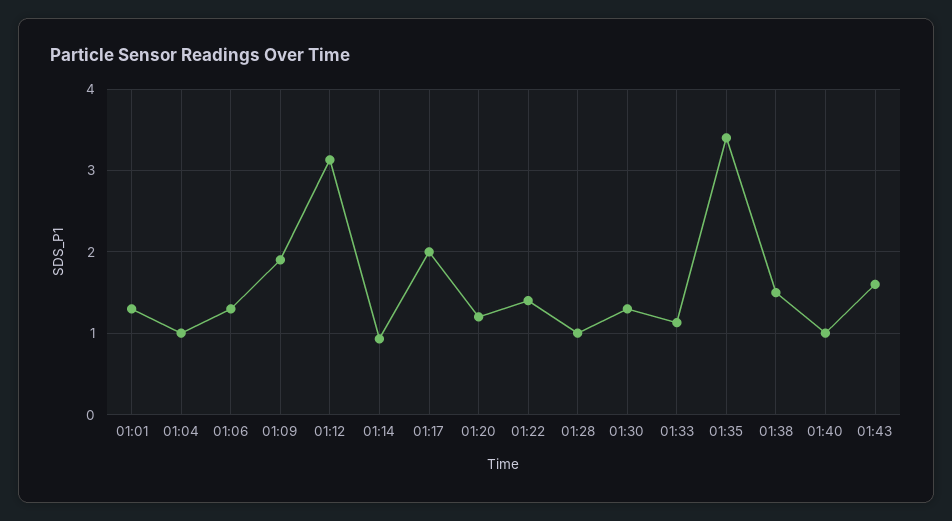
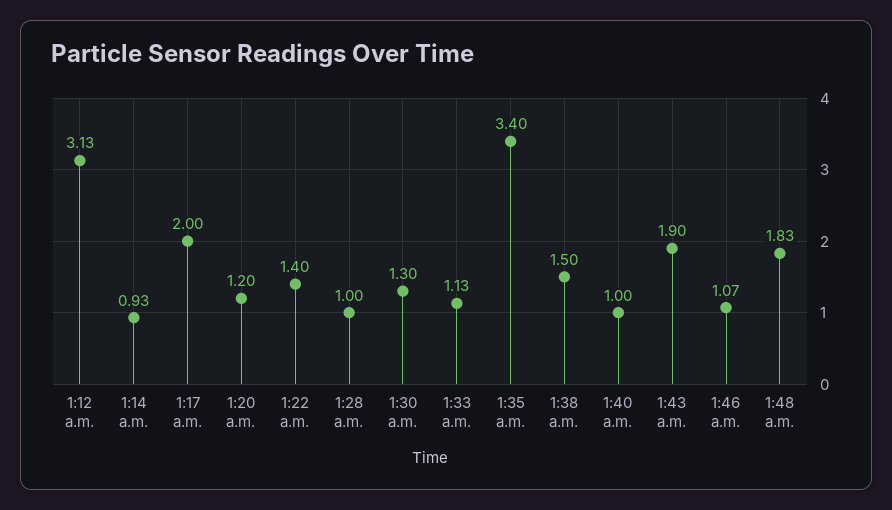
01:01: 1.3 -> none
01:04: 1 -> none
01:06: 1.3 -> none
01:09: 1.9 -> none
01:43: 1.6 -> 1.9
1:46 a.m.: none -> 1.07
1:48 a.m.: none -> 1.83

